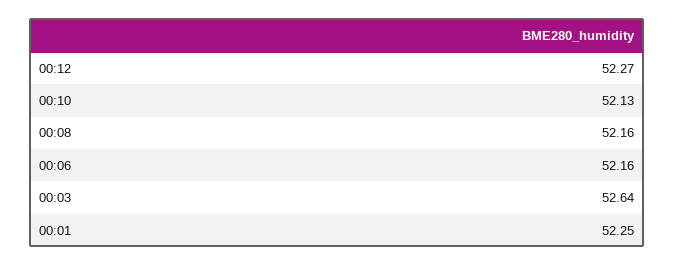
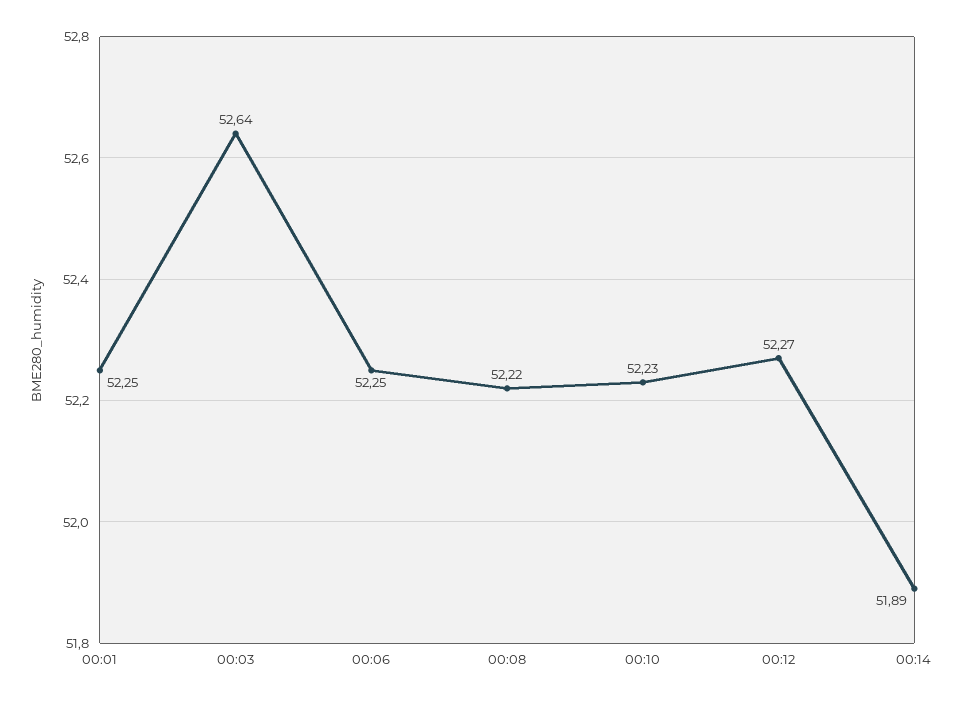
00:10: 52.13 -> 52.23
00:08: 52.16 -> 52.22
00:06: 52.16 -> 52.25
00:14: none -> 51.89

